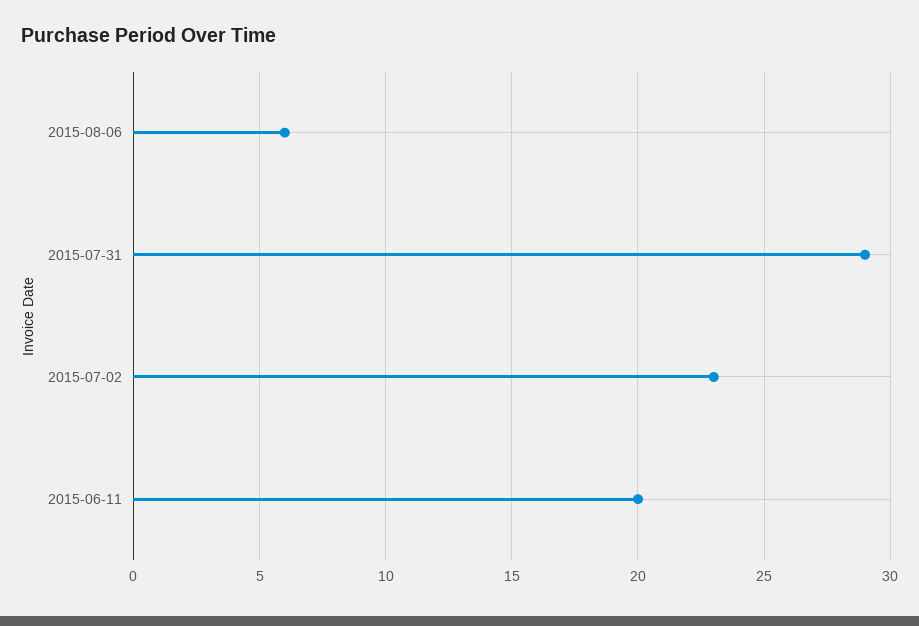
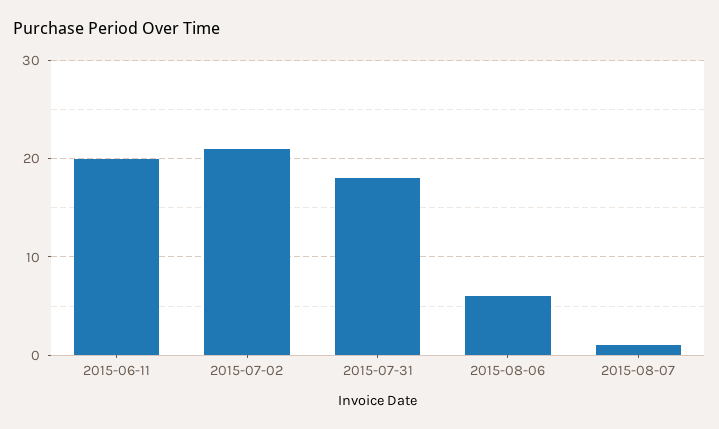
2015-07-31: 29 -> 18
2015-07-02: 23 -> 21
2015-08-07: none -> 1

